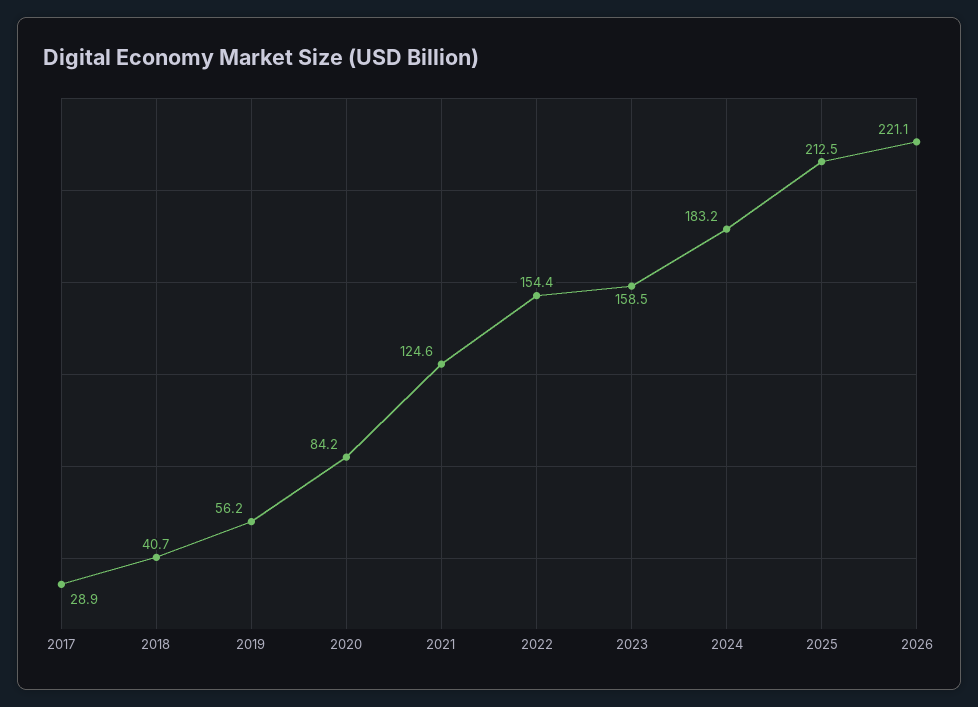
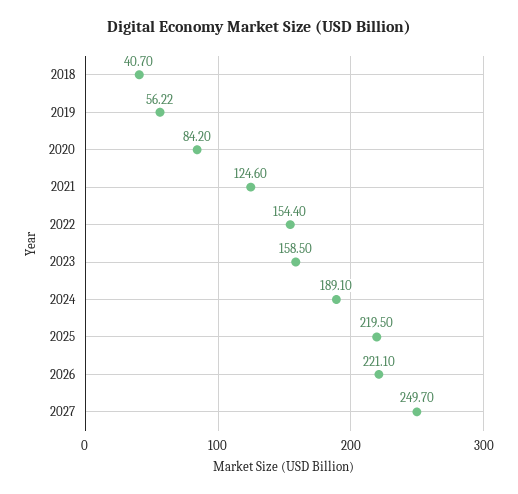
2017: 28.9 -> none
2024: 183.2 -> 189.1
2025: 212.5 -> 219.5
2027: none -> 249.7

